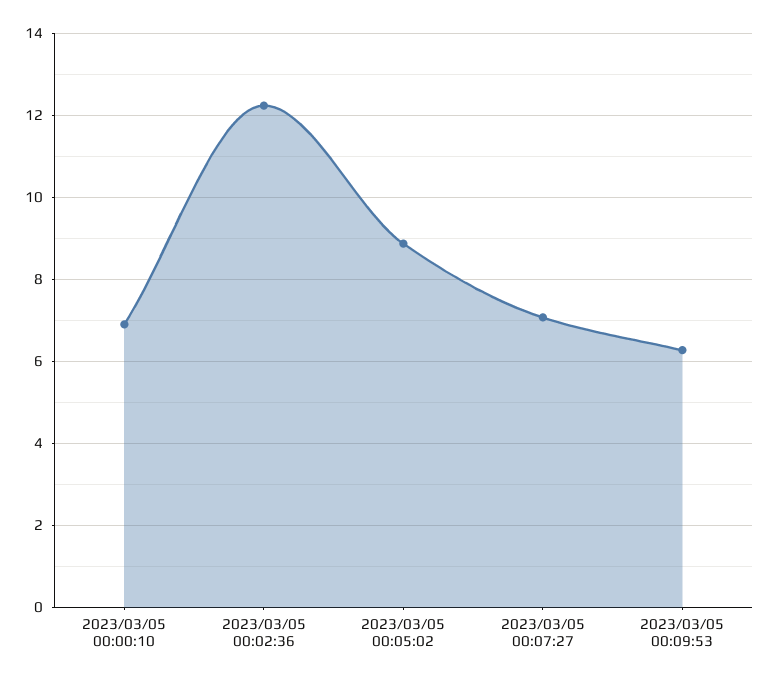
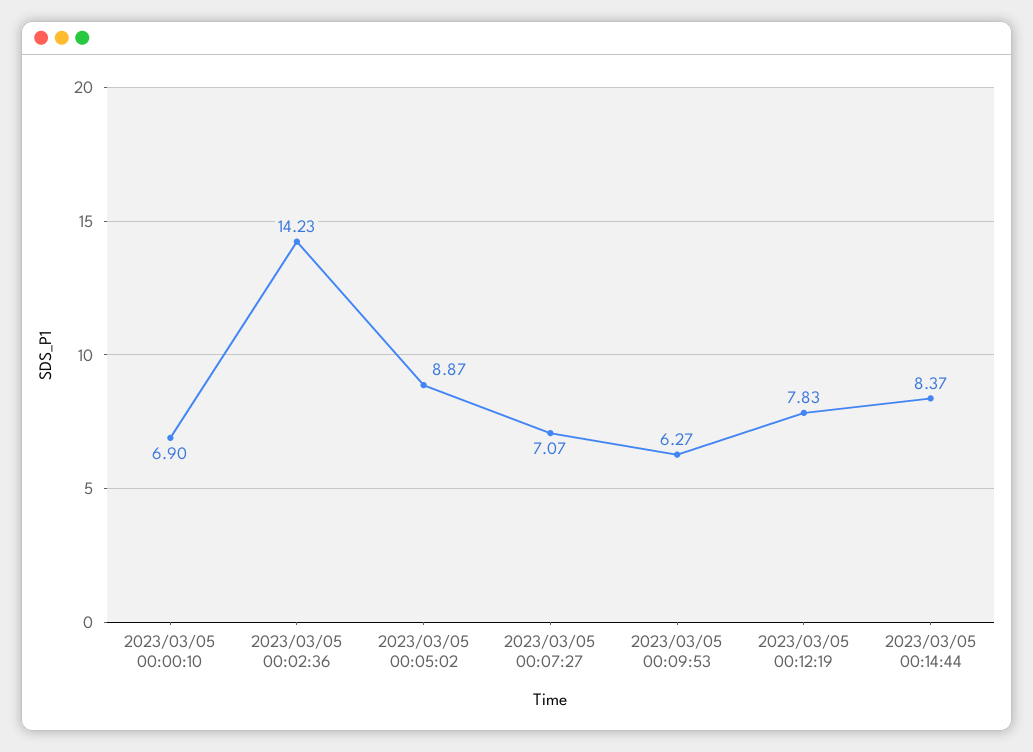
2023/03/05 00:02:36: 12.2 -> 14.23
2023/03/05 00:12:19: none -> 7.83
2023/03/05 00:14:44: none -> 8.37

